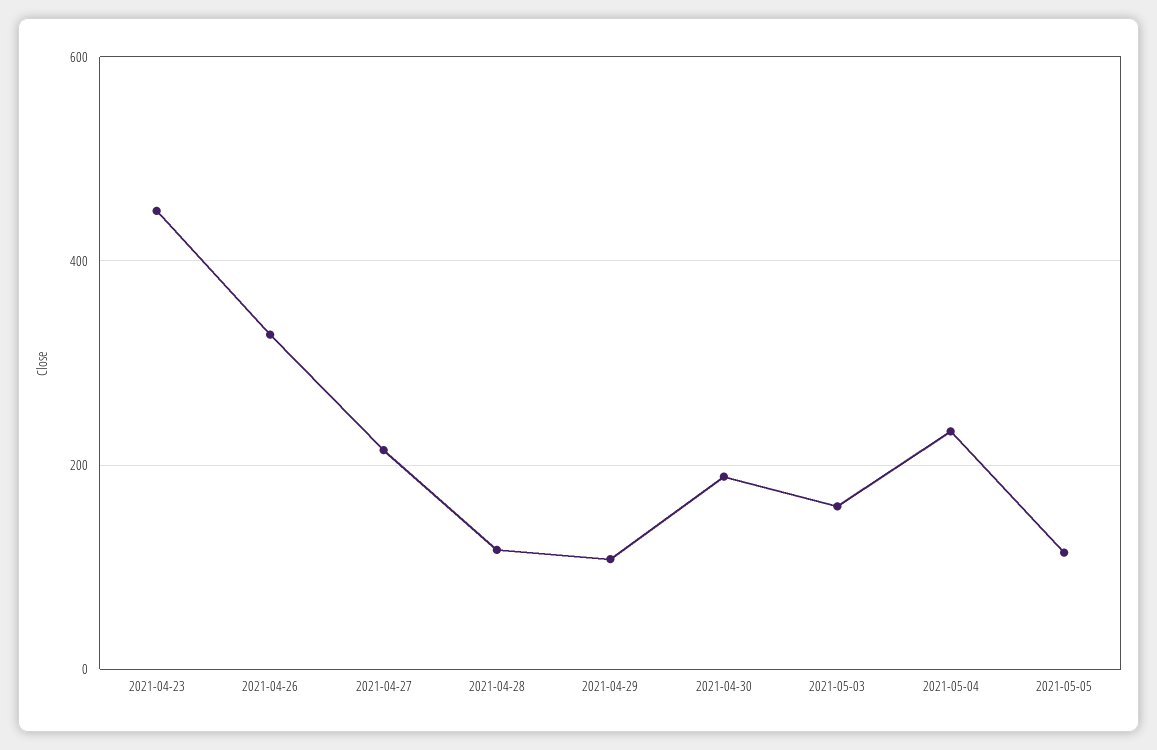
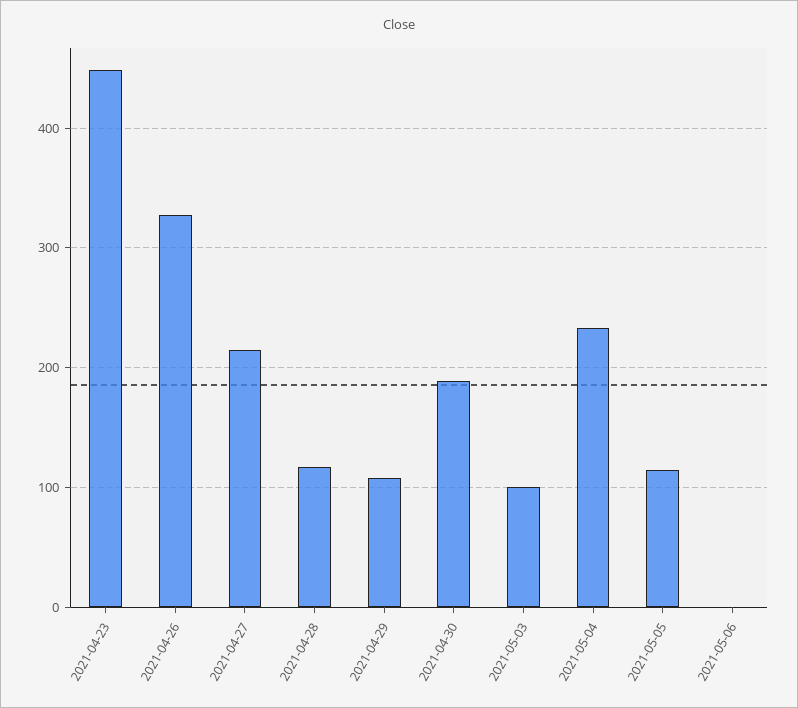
2021-05-03: 160 -> 100
2021-05-06: none -> 0

